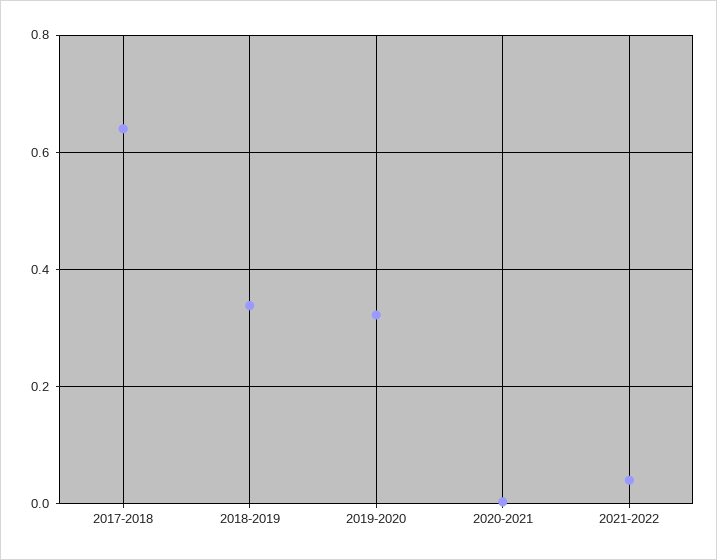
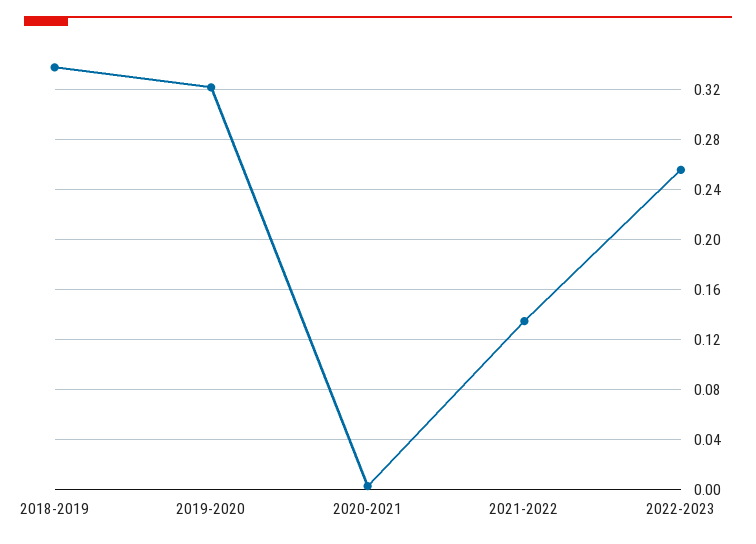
2017-2018: 0.64 -> none
2021-2022: 0.04 -> 0.135
2022-2023: none -> 0.255

